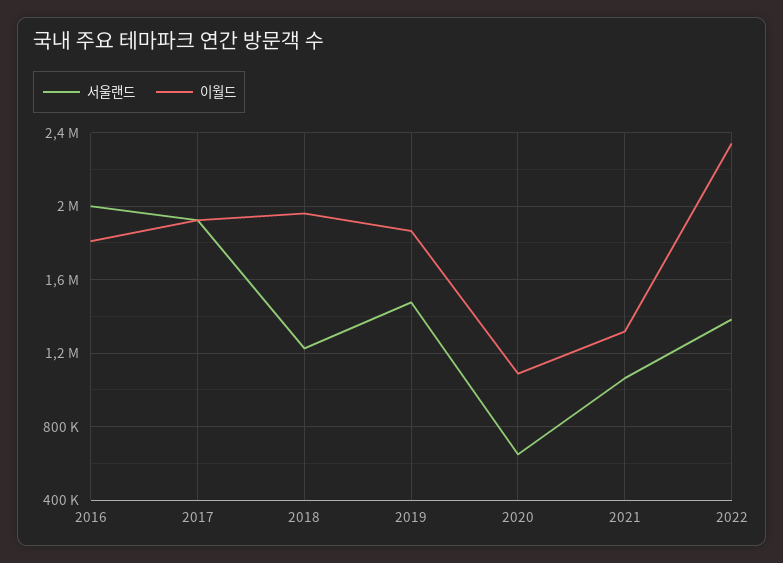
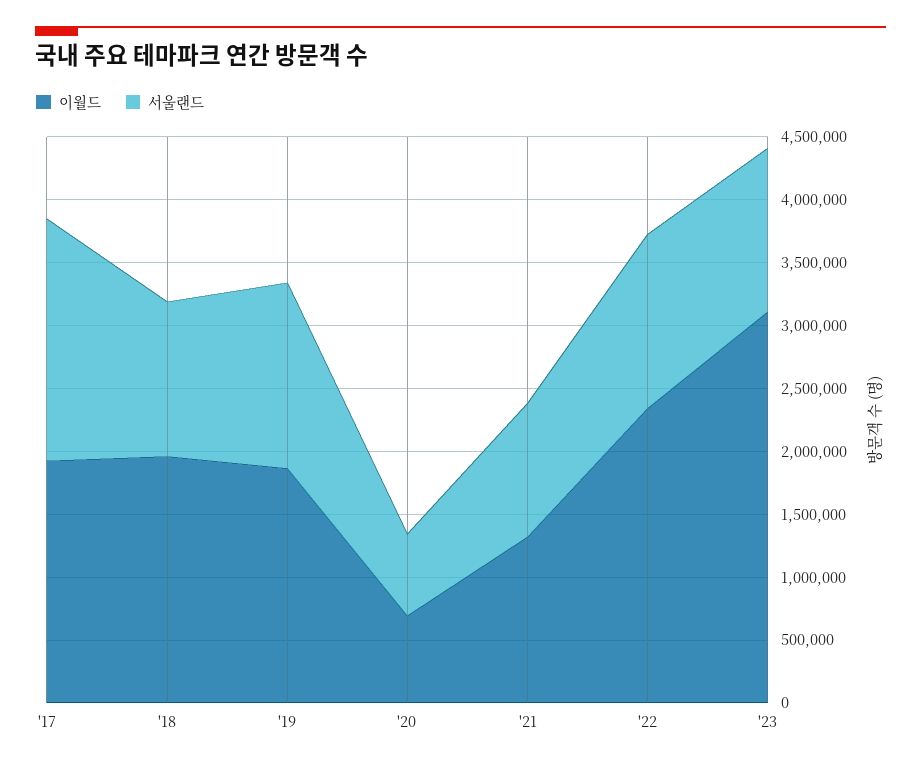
서울랜드, 2016: 2000000 -> none
이월드, 2016: 1800000 -> none
이월드, 2020: 1100000 -> 700000
이월드, '23: none -> 3100000
서울랜드, '23: none -> 1300000

